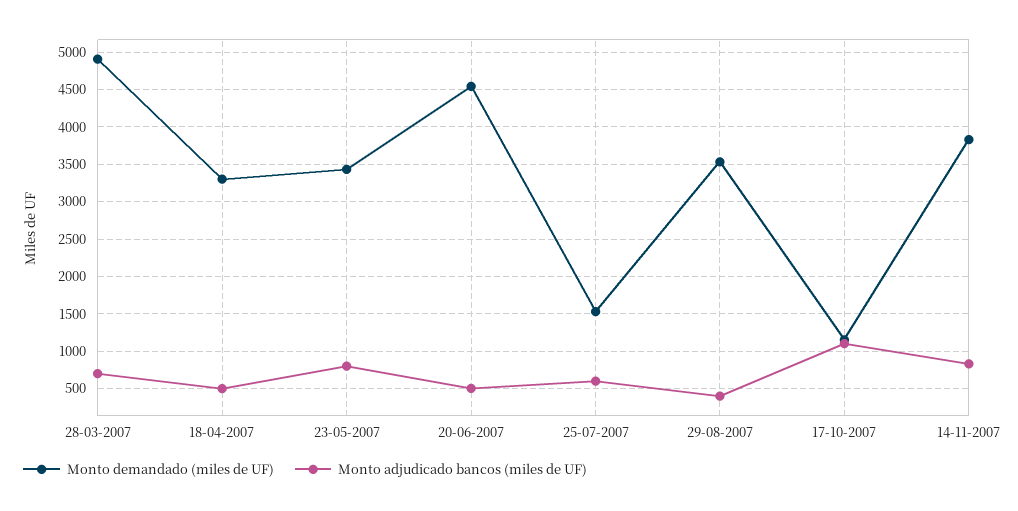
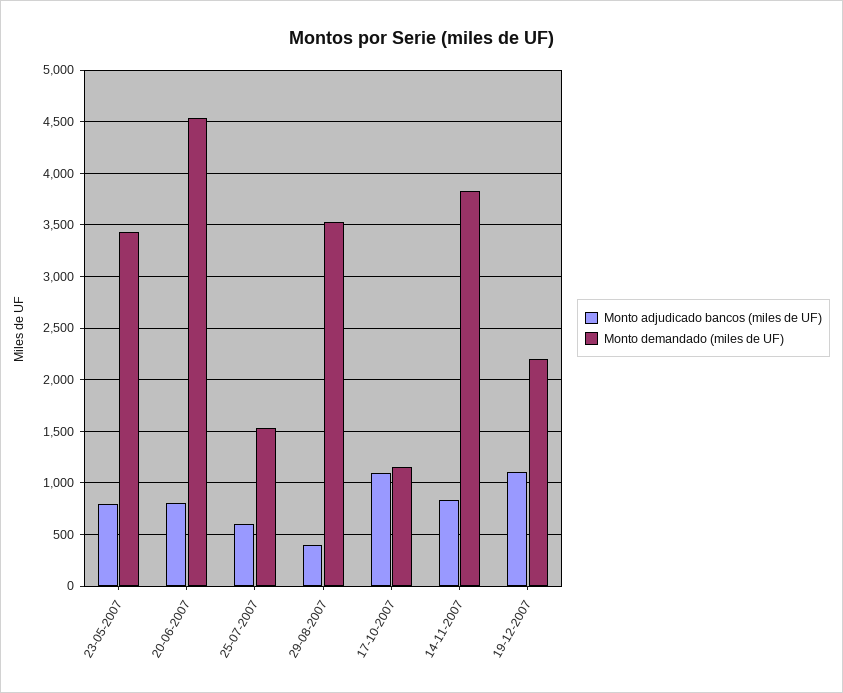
Monto demandado (miles de UF), 28-03-2007: 4900 -> none
Monto adjudicado bancos (miles de UF), 28-03-2007: 700 -> none
Monto demandado (miles de UF), 18-04-2007: 3300 -> none
Monto adjudicado bancos (miles de UF), 18-04-2007: 500 -> none
Monto adjudicado bancos (miles de UF), 20-06-2007: 500 -> 800
Monto adjudicado bancos (miles de UF), 19-12-2007: none -> 1100
Monto demandado (miles de UF), 19-12-2007: none -> 2200

